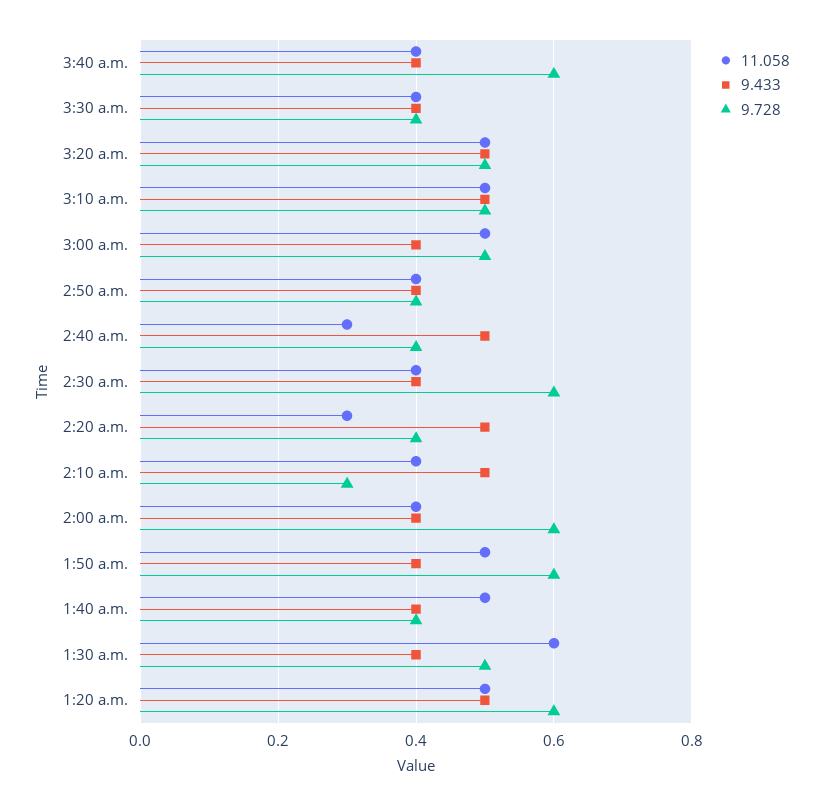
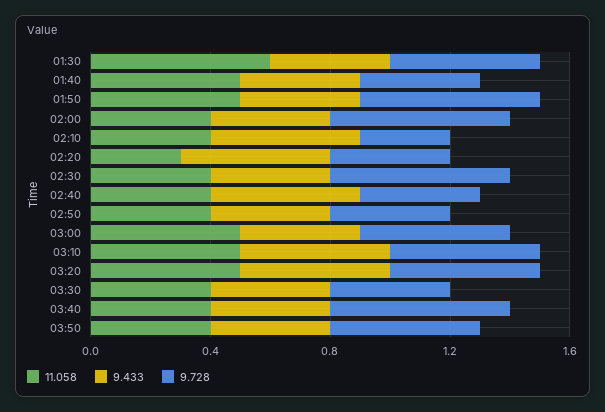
11.058, 2:40 a.m.: 0.3 -> 0.4
11.058, 1:20 a.m.: 0.5 -> none
9.433, 1:20 a.m.: 0.5 -> none
9.728, 1:20 a.m.: 0.6 -> none
11.058, 03:50: none -> 0.4
9.433, 03:50: none -> 0.4
9.728, 03:50: none -> 0.5

